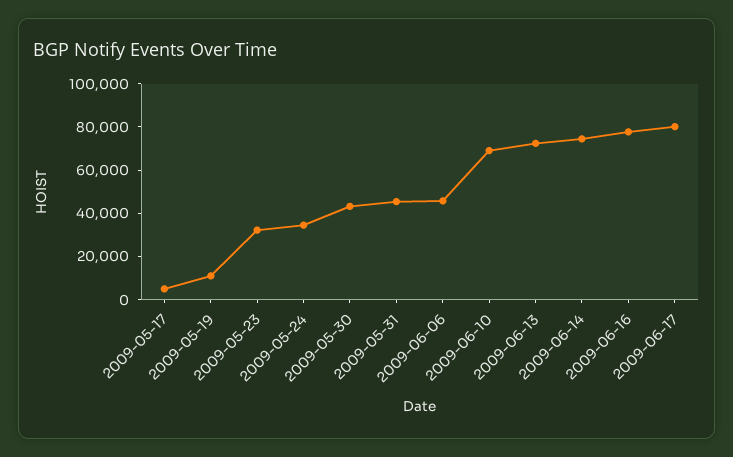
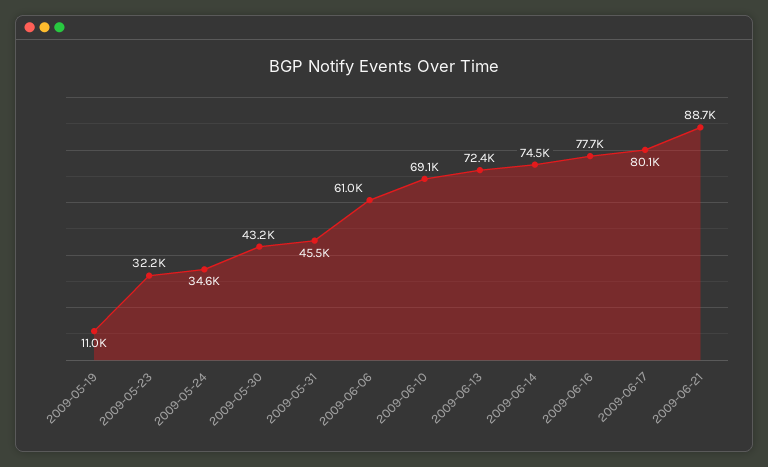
2009-05-17: 5000 -> none
2009-06-06: 45000 -> 61000
2009-06-21: none -> 88700

